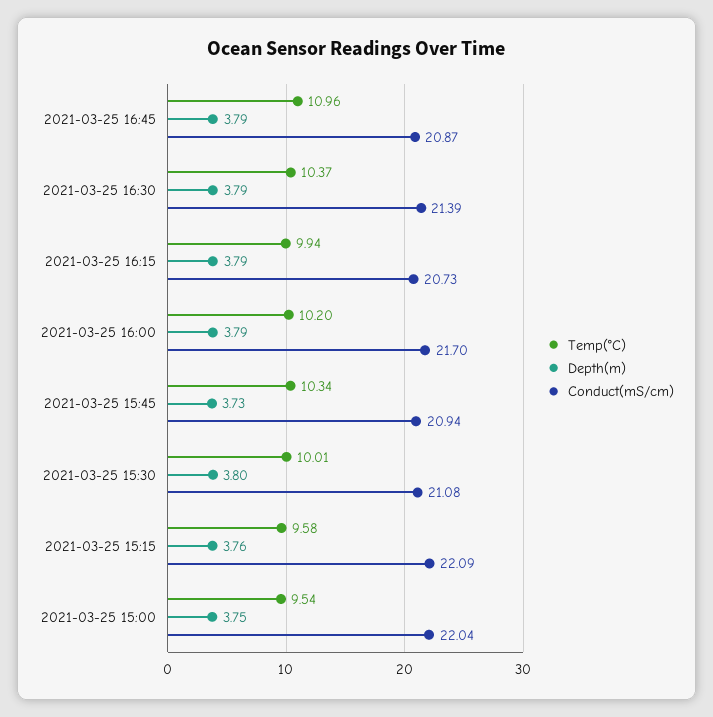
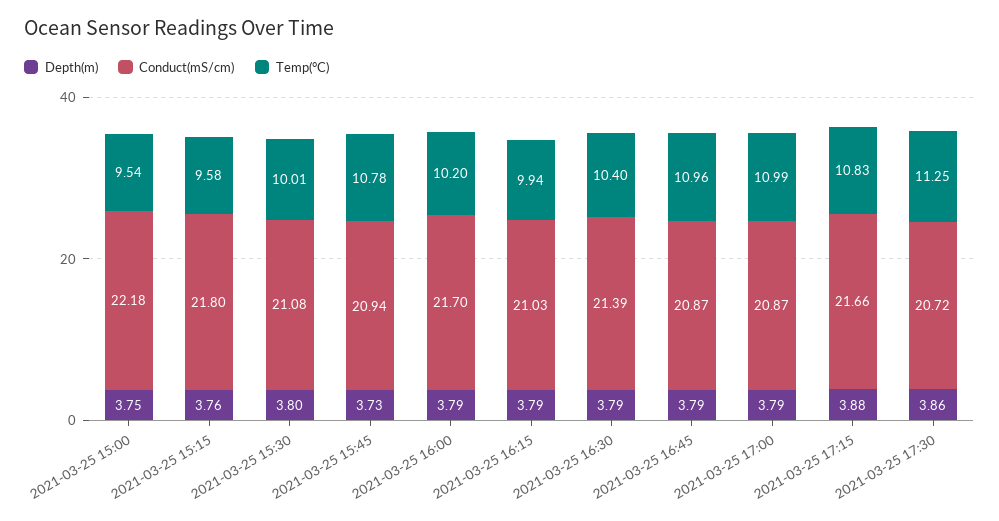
Temp(°C), 2021-03-25 16:30: 10.37 -> 10.4
Conduct(mS/cm), 2021-03-25 16:15: 20.73 -> 21.03
Temp(°C), 2021-03-25 15:45: 10.34 -> 10.78
Conduct(mS/cm), 2021-03-25 15:15: 22.09 -> 21.8
Conduct(mS/cm), 2021-03-25 15:00: 22.04 -> 22.18
Depth(m), 2021-03-25 17:00: none -> 3.79
Conduct(mS/cm), 2021-03-25 17:00: none -> 20.87
Temp(°C), 2021-03-25 17:00: none -> 10.99
Depth(m), 2021-03-25 17:15: none -> 3.88
Conduct(mS/cm), 2021-03-25 17:15: none -> 21.66
Temp(°C), 2021-03-25 17:15: none -> 10.83
Depth(m), 2021-03-25 17:30: none -> 3.86
Conduct(mS/cm), 2021-03-25 17:30: none -> 20.72
Temp(°C), 2021-03-25 17:30: none -> 11.25

